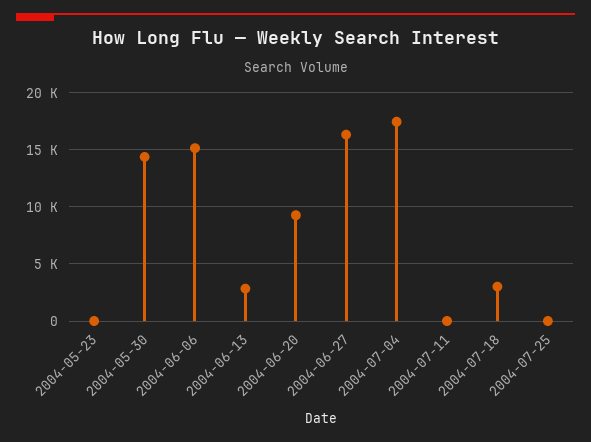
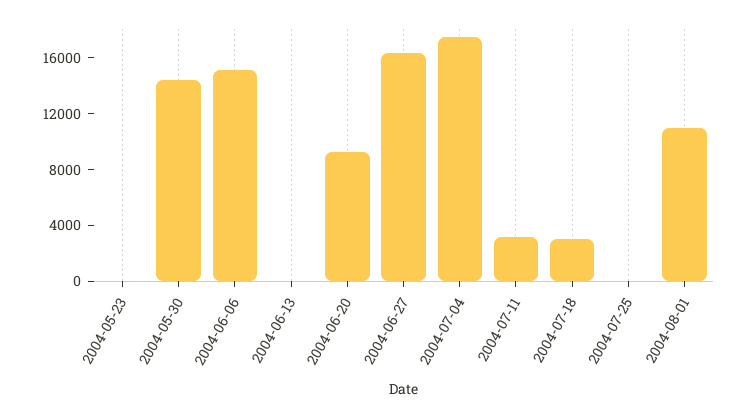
2004-06-13: 3000 -> 0
2004-07-11: 0 -> 3000
2004-08-01: none -> 11000

